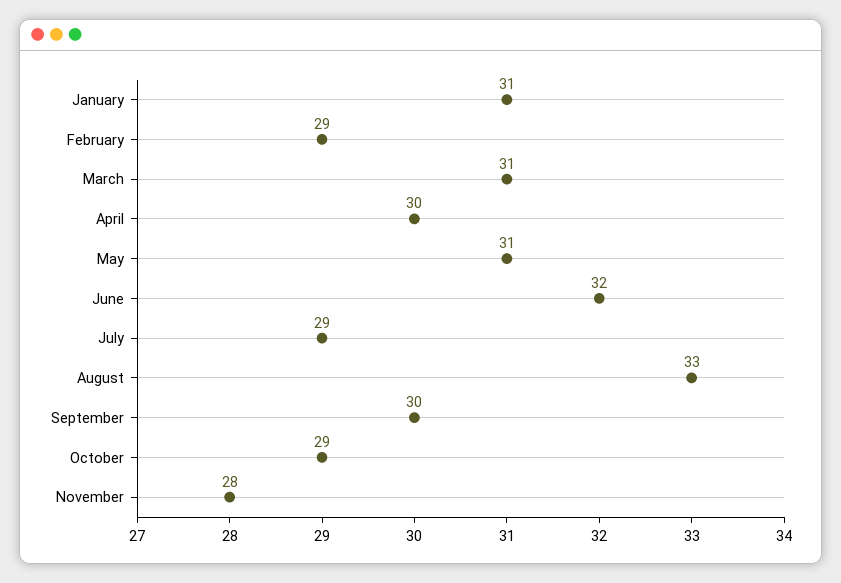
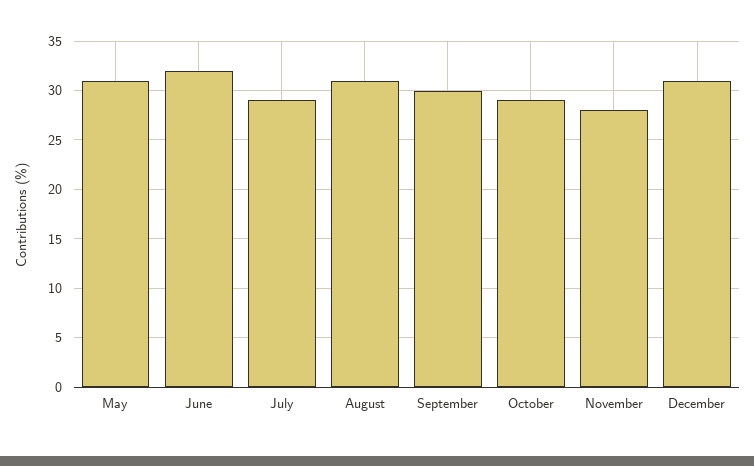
January: 31 -> none
February: 29 -> none
March: 31 -> none
April: 30 -> none
August: 33 -> 31
December: none -> 31

